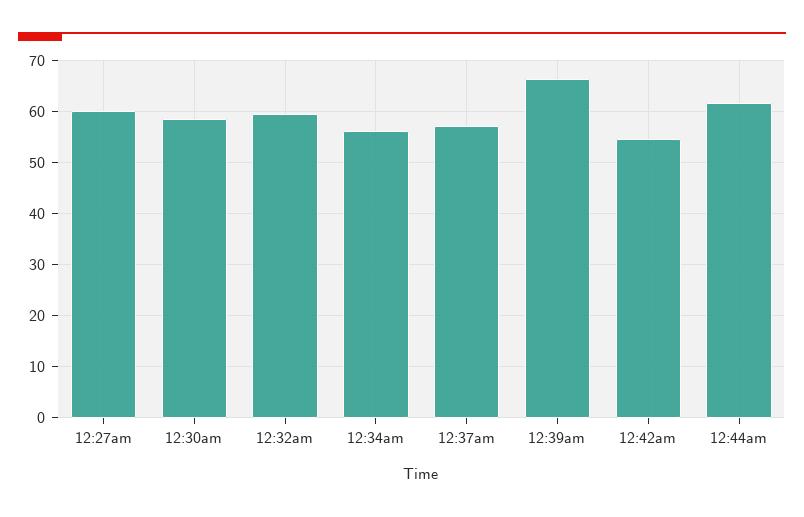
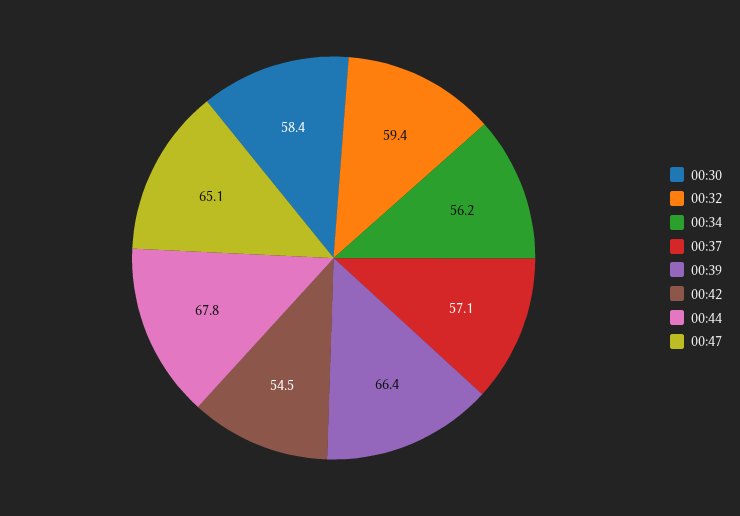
12:27am: 60 -> none
12:44am: 62 -> 67.8
00:47: none -> 65.1

